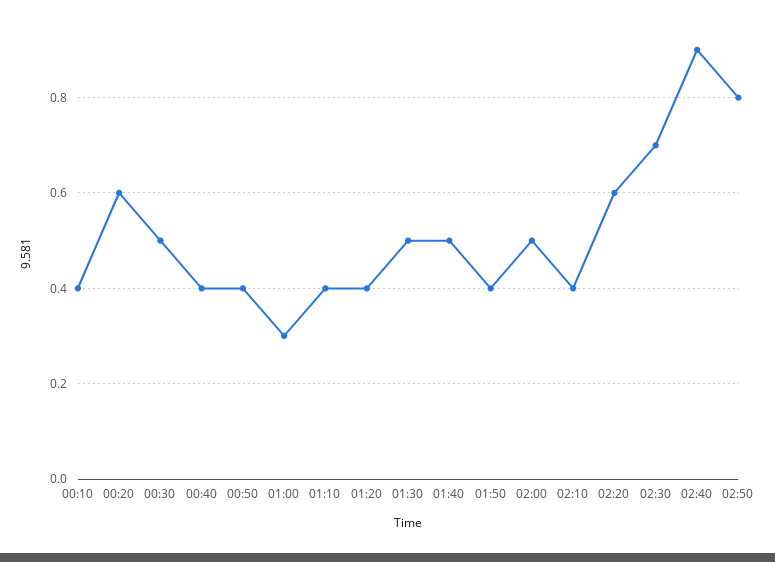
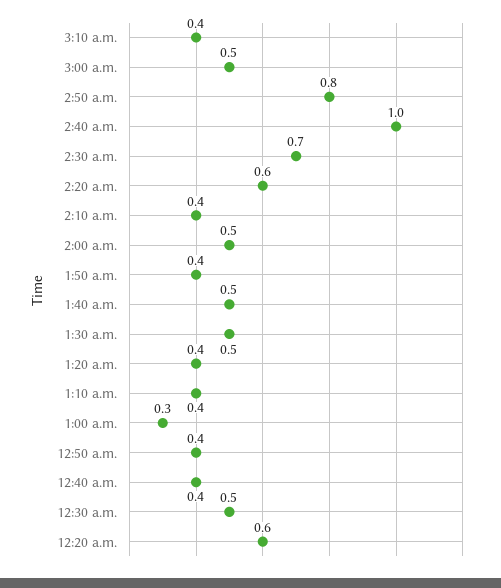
00:10: 0.4 -> none
02:40: 0.9 -> 1
3:10 a.m.: none -> 0.4
3:00 a.m.: none -> 0.5

